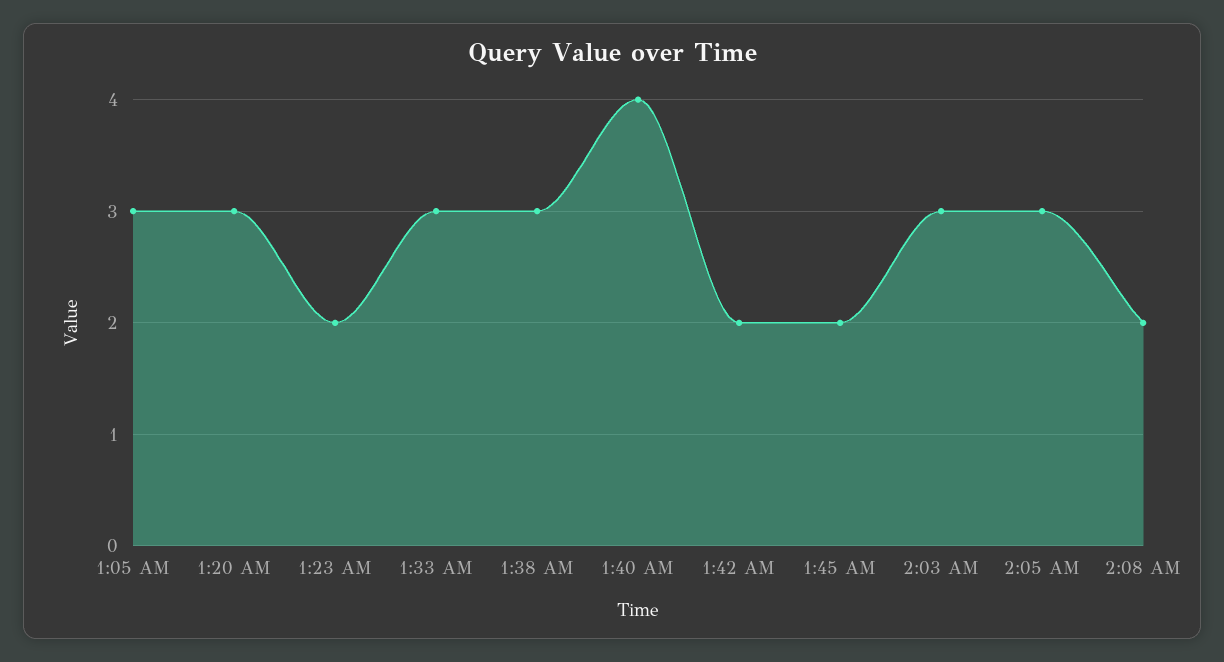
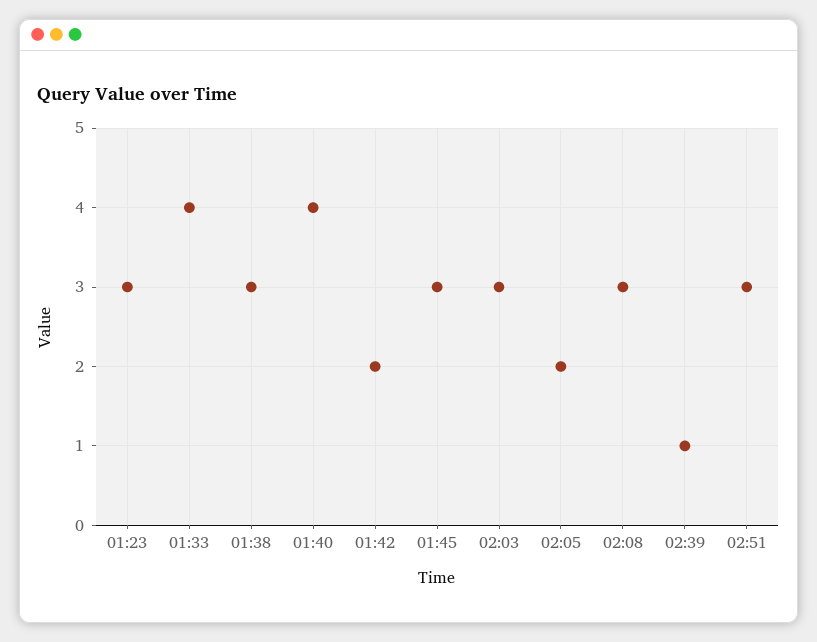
1:05 AM: 3 -> none
1:20 AM: 3 -> none
1:23 AM: 2 -> 3
1:33 AM: 3 -> 4
1:45 AM: 2 -> 3
2:05 AM: 3 -> 2
2:08 AM: 2 -> 3
02:39: none -> 1
02:51: none -> 3

